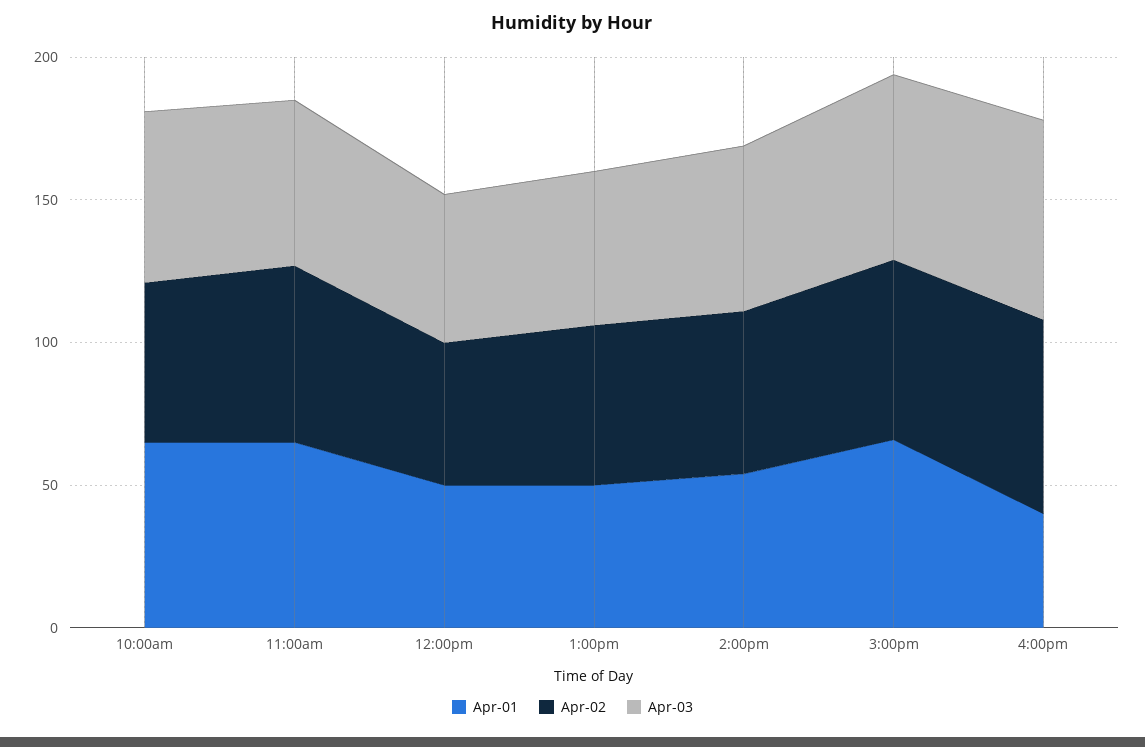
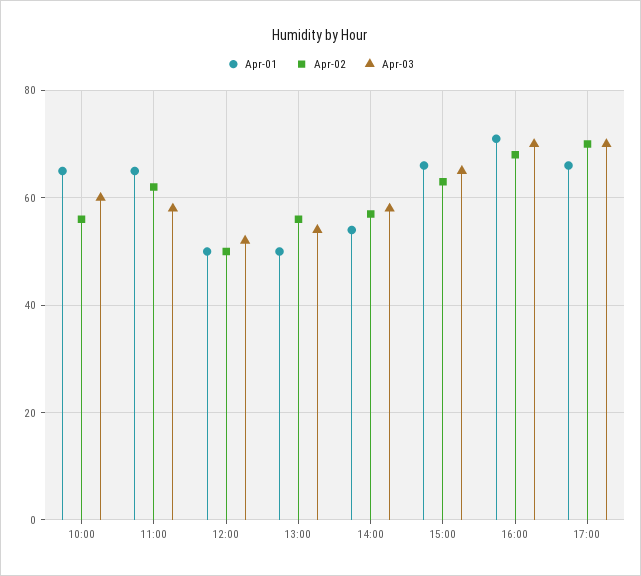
Apr-01, 4:00pm: 40 -> 70
Apr-01, 17:00: none -> 65
Apr-02, 17:00: none -> 70
Apr-03, 17:00: none -> 70

